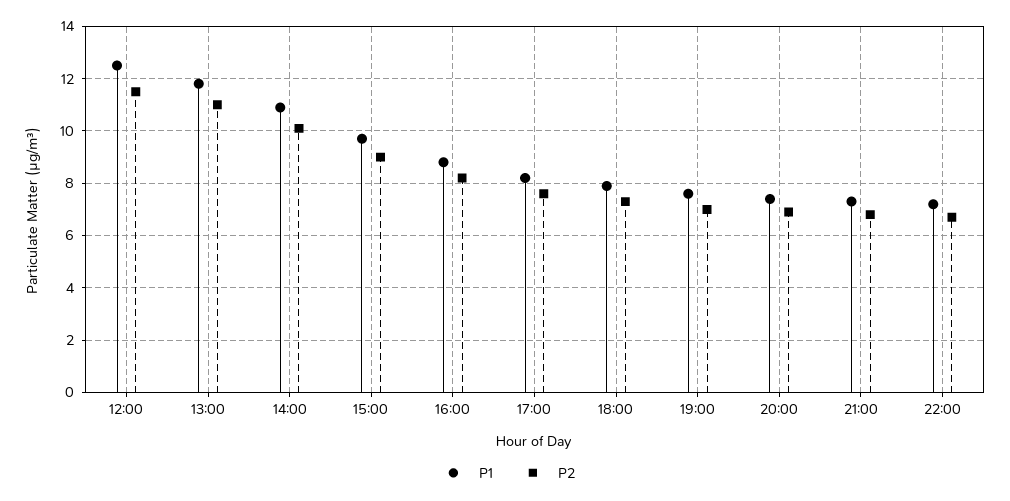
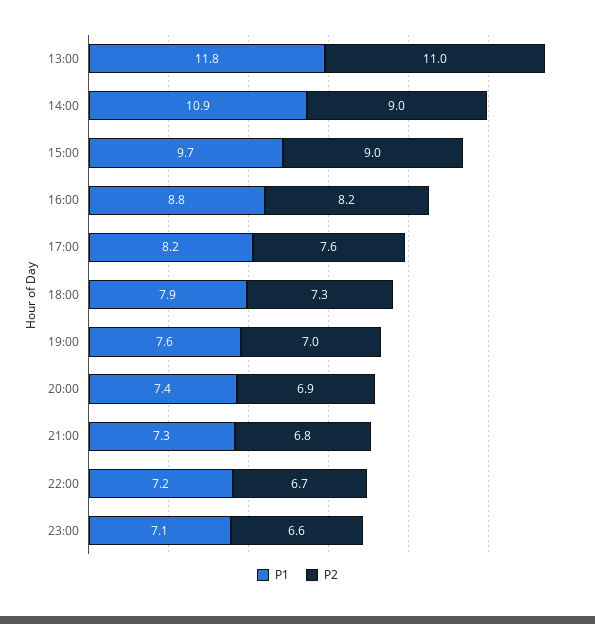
P1, 12:00: 12.5 -> none
P2, 12:00: 11.5 -> none
P2, 14:00: 10 -> 9
P1, 23:00: none -> 7.1
P2, 23:00: none -> 6.6

